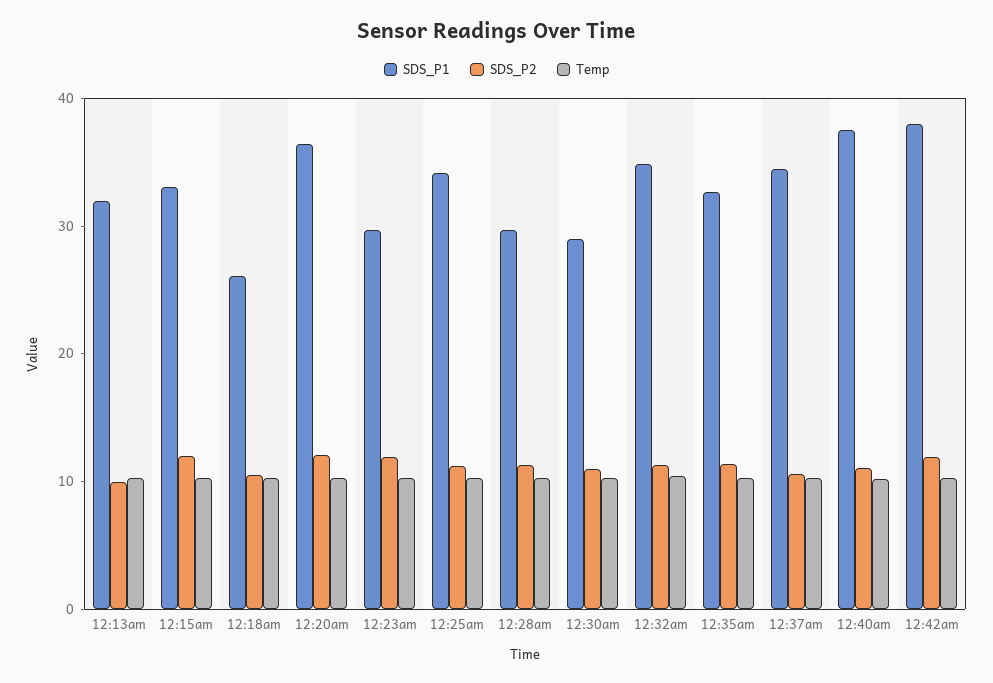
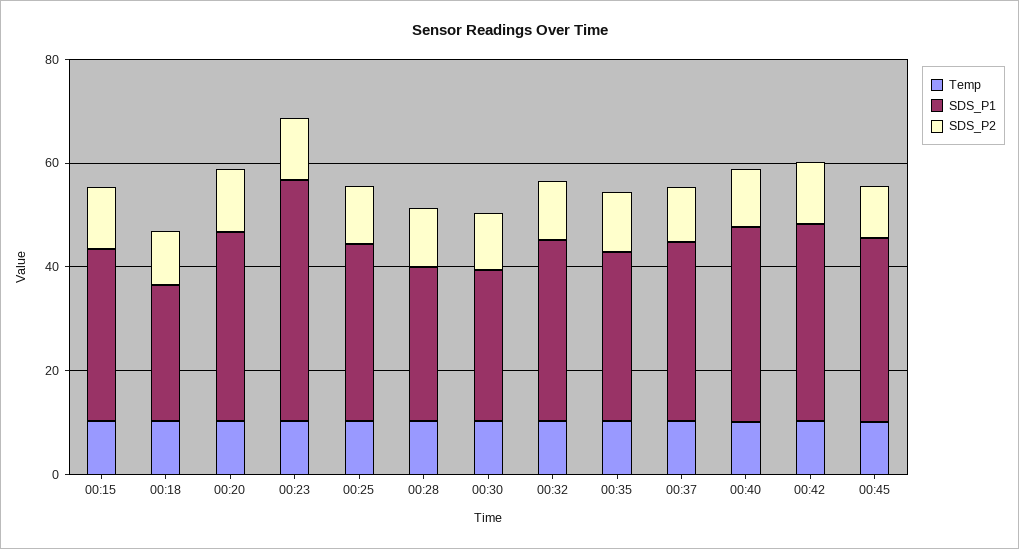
SDS_P1, 12:13am: 32 -> none
SDS_P2, 12:13am: 10 -> none
Temp, 12:13am: 10 -> none
SDS_P1, 12:23am: 30 -> 45
Temp, 00:45: none -> 10
SDS_P1, 00:45: none -> 35
SDS_P2, 00:45: none -> 10

